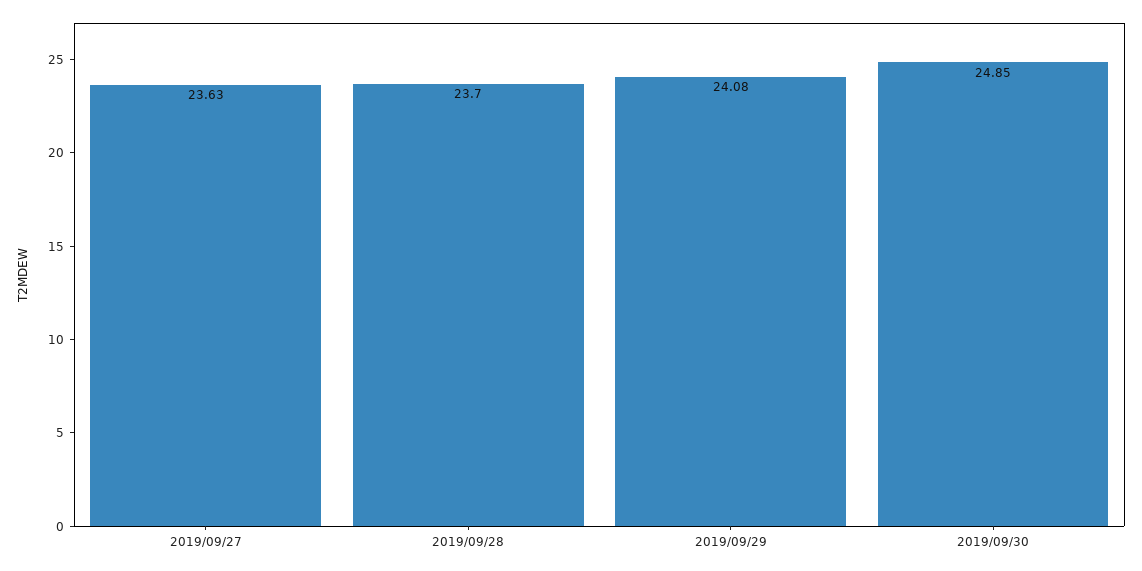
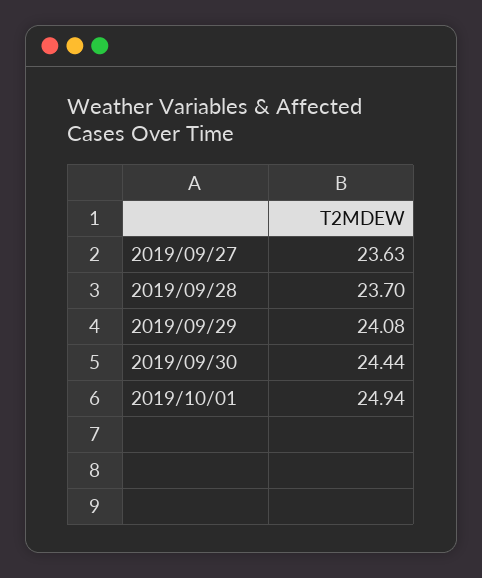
2019/09/30: 24.85 -> 24.44
2019/10/01: none -> 24.94

